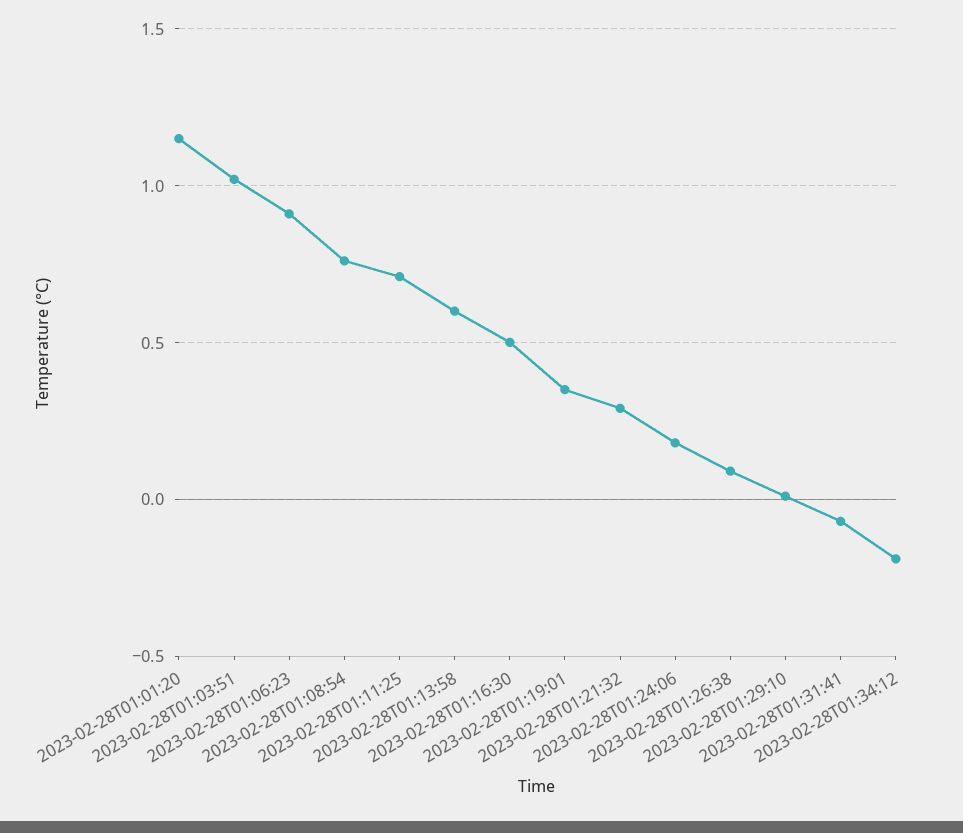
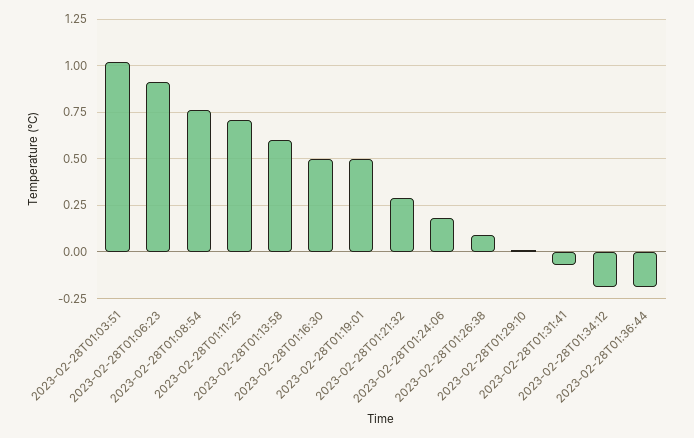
2023-02-28T01:01:20: 1.15 -> none
2023-02-28T01:19:01: 0.35 -> 0.5
2023-02-28T01:36:44: none -> -0.2

